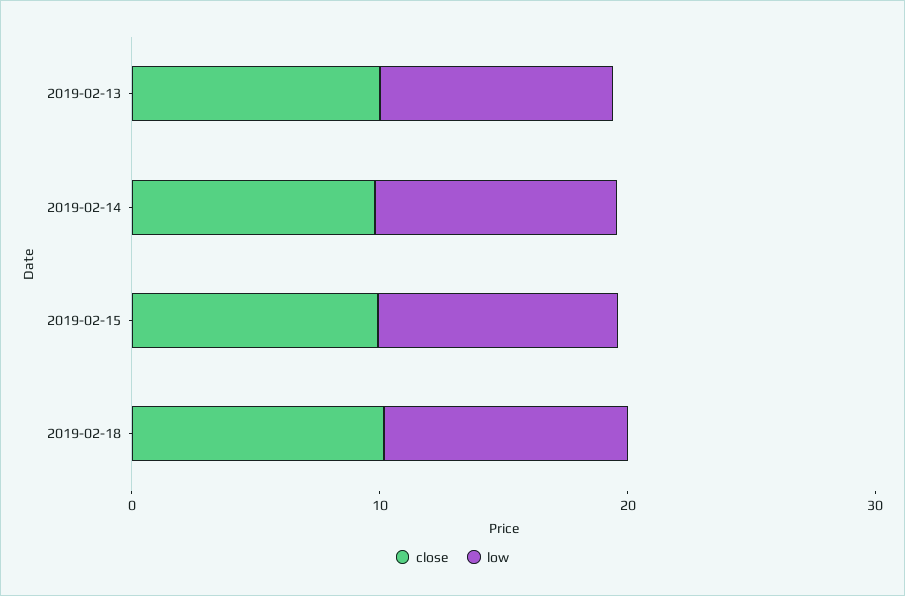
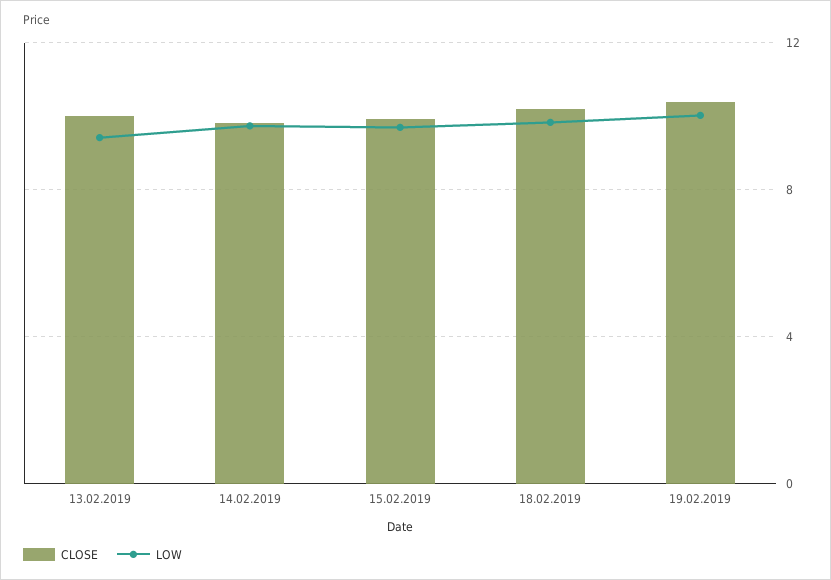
close, 19.02.2019: none -> 10.5
low, 19.02.2019: none -> 10

